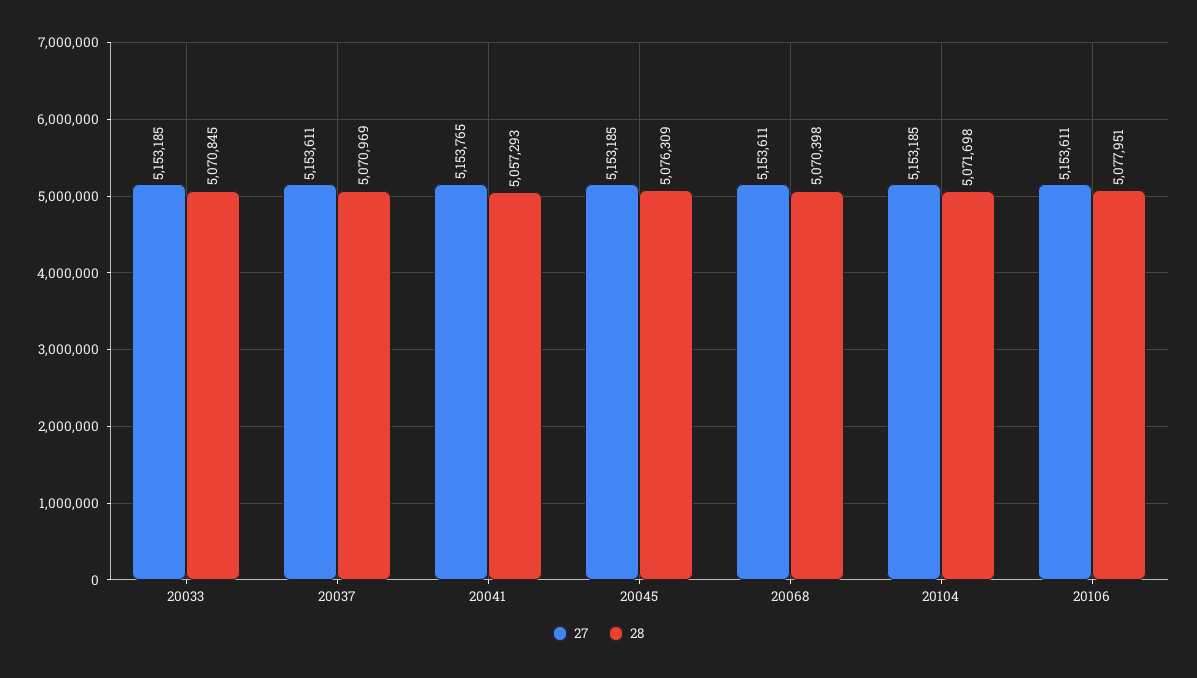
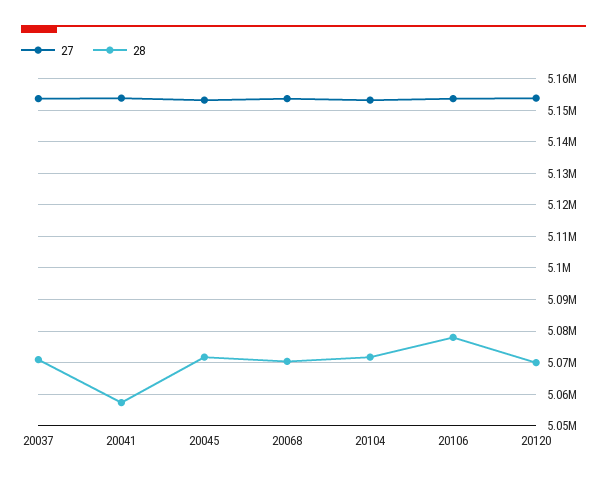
27, 20033: 5153185 -> none
28, 20033: 5070845 -> none
28, 20045: 5076309 -> 5072000
27, 20120: none -> 5154000
28, 20120: none -> 5070000

